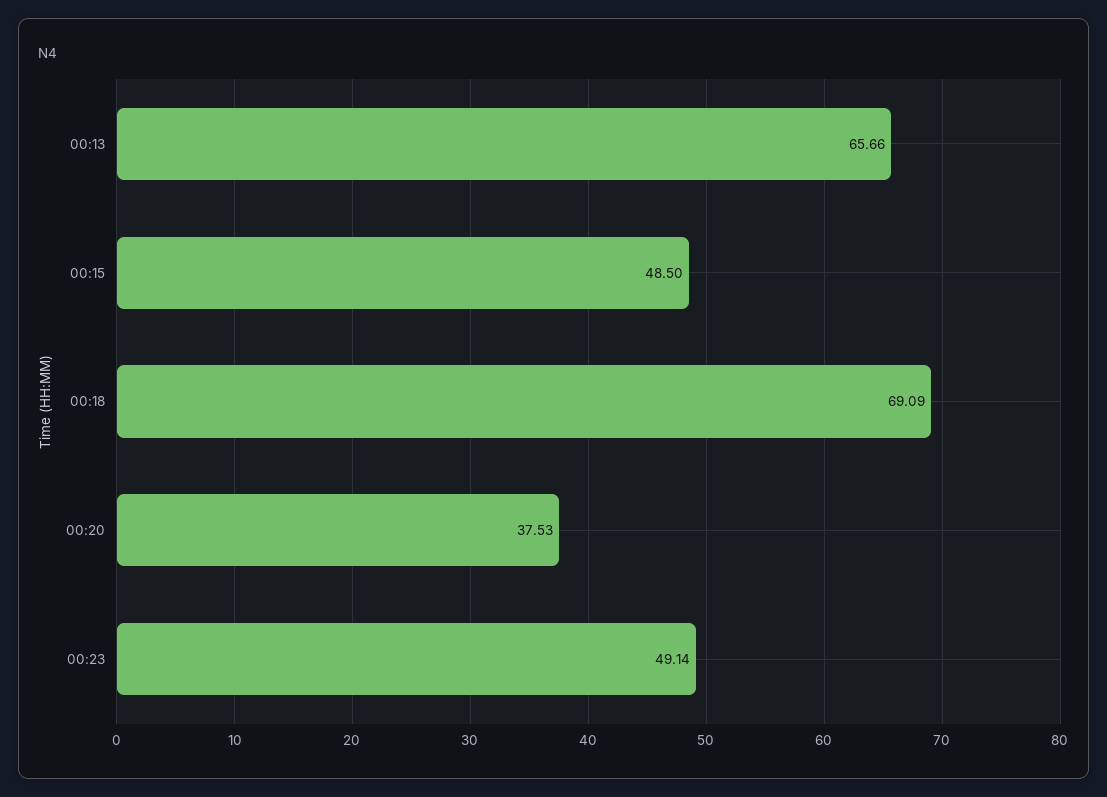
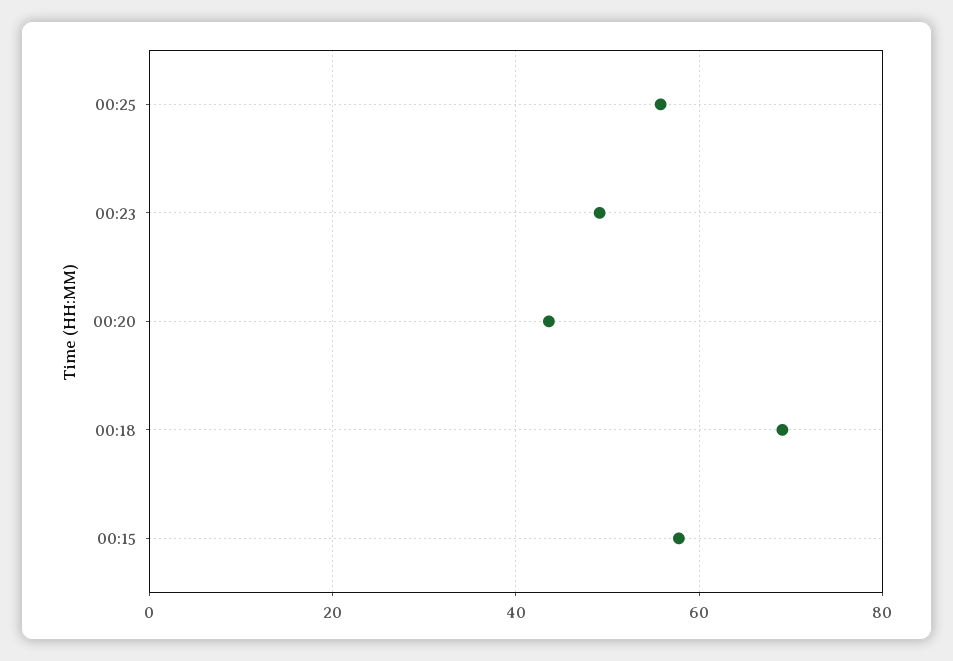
00:13: 65.66 -> none
00:15: 48.5 -> 58
00:20: 37.53 -> 44
00:25: none -> 56

